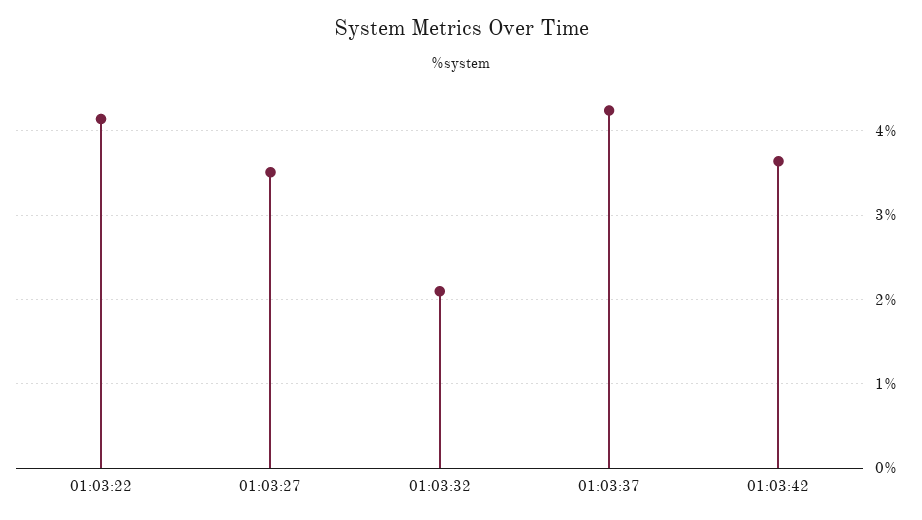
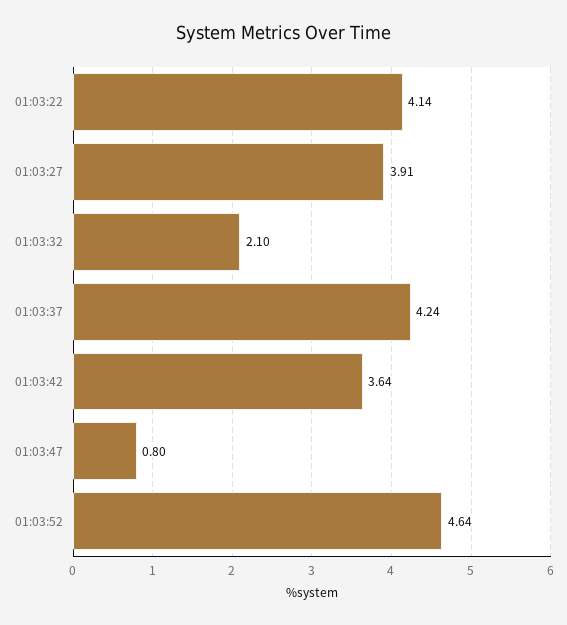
01:03:27: 3.5 -> 3.91
01:03:47: none -> 0.8
01:03:52: none -> 4.64

